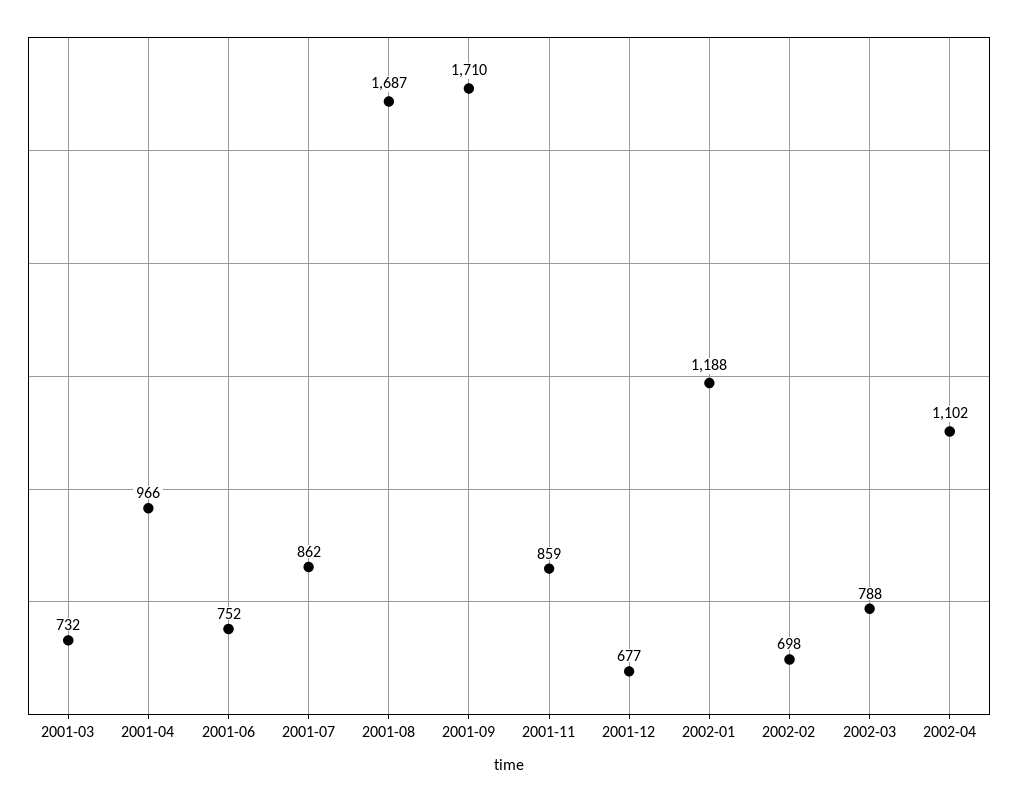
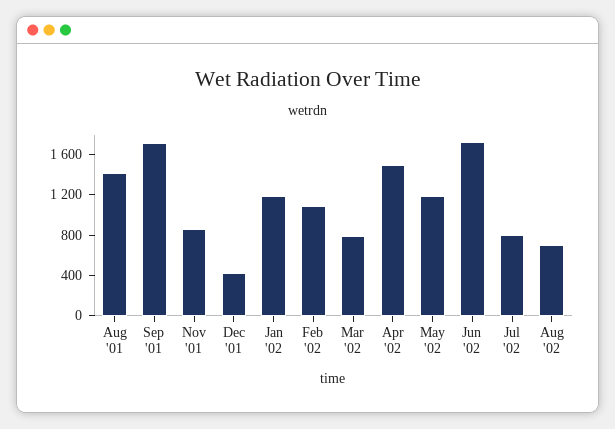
2001-03: 732 -> none
2001-04: 966 -> none
2001-06: 752 -> none
2001-07: 862 -> none
2001-08: 1687 -> 1400
2001-12: 677 -> 400
2002-02: 698 -> 1100
2002-04: 1102 -> 1500
May '02: none -> 1200
Jun '02: none -> 1700
Jul '02: none -> 800
Aug '02: none -> 700

